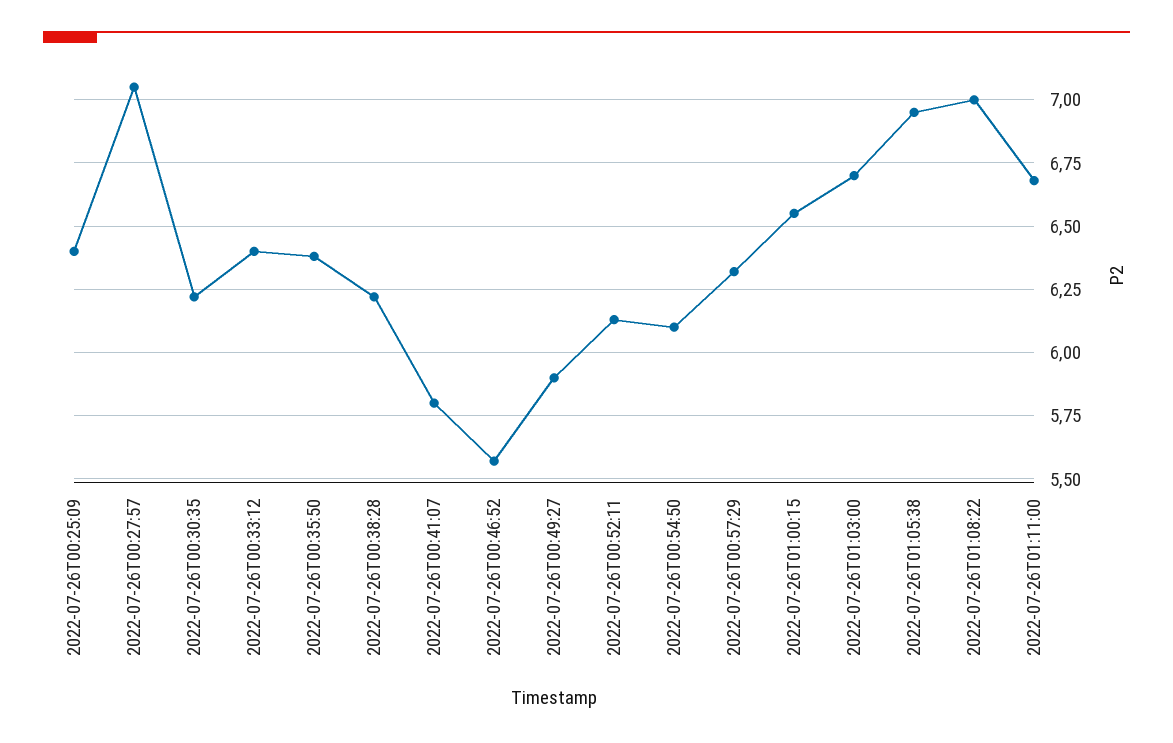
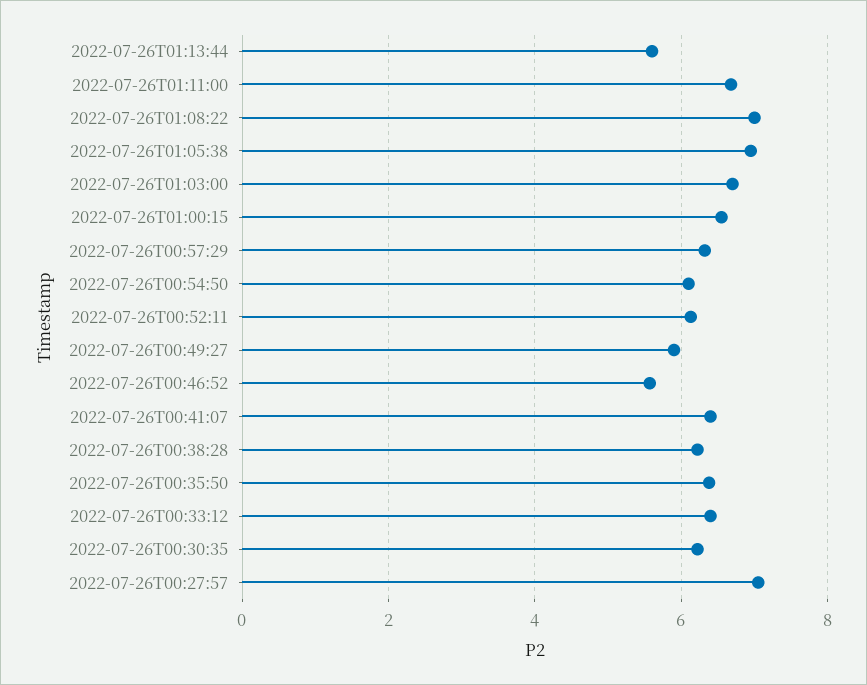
2022-07-26T00:25:09: 6.4 -> none
2022-07-26T00:41:07: 5.8 -> 6.4
2022-07-26T01:13:44: none -> 5.6

